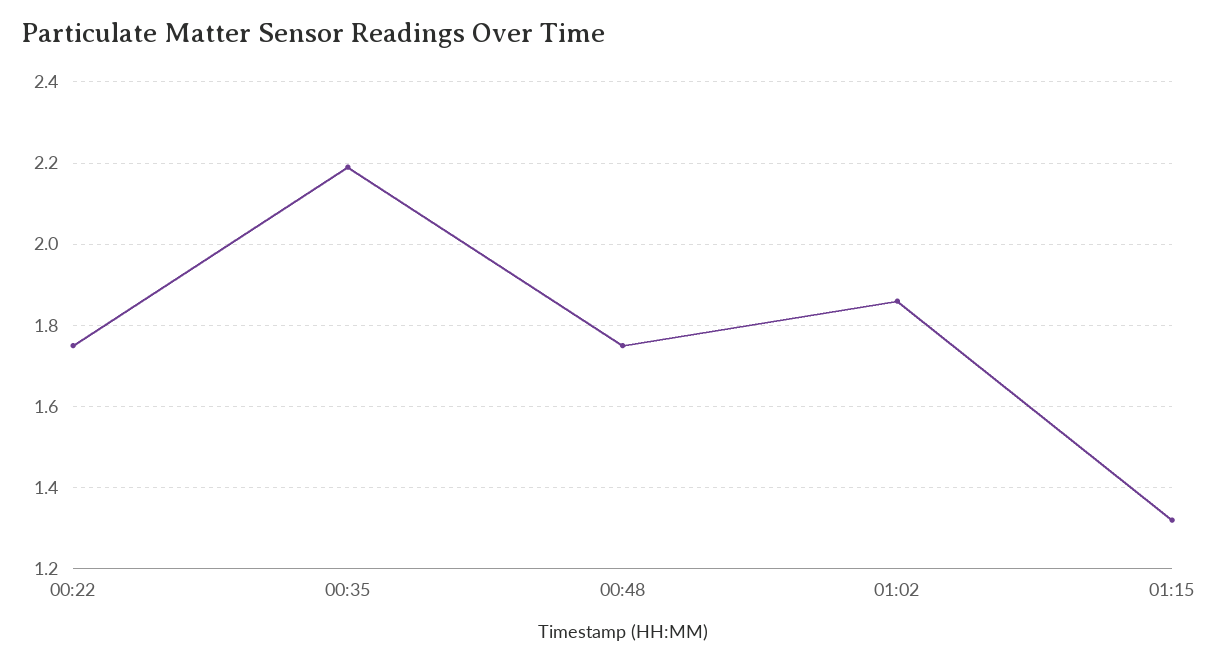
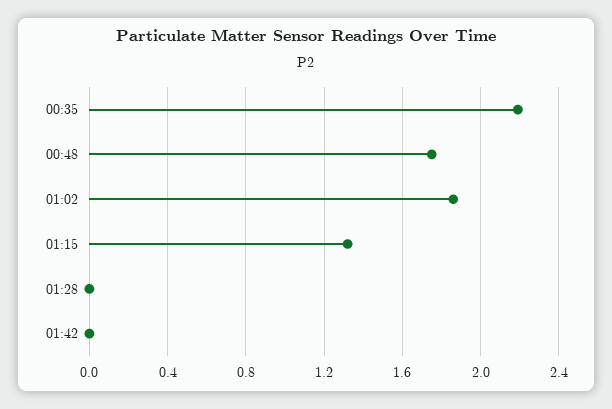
00:22: 1.75 -> none
01:28: none -> 0
01:42: none -> 0

